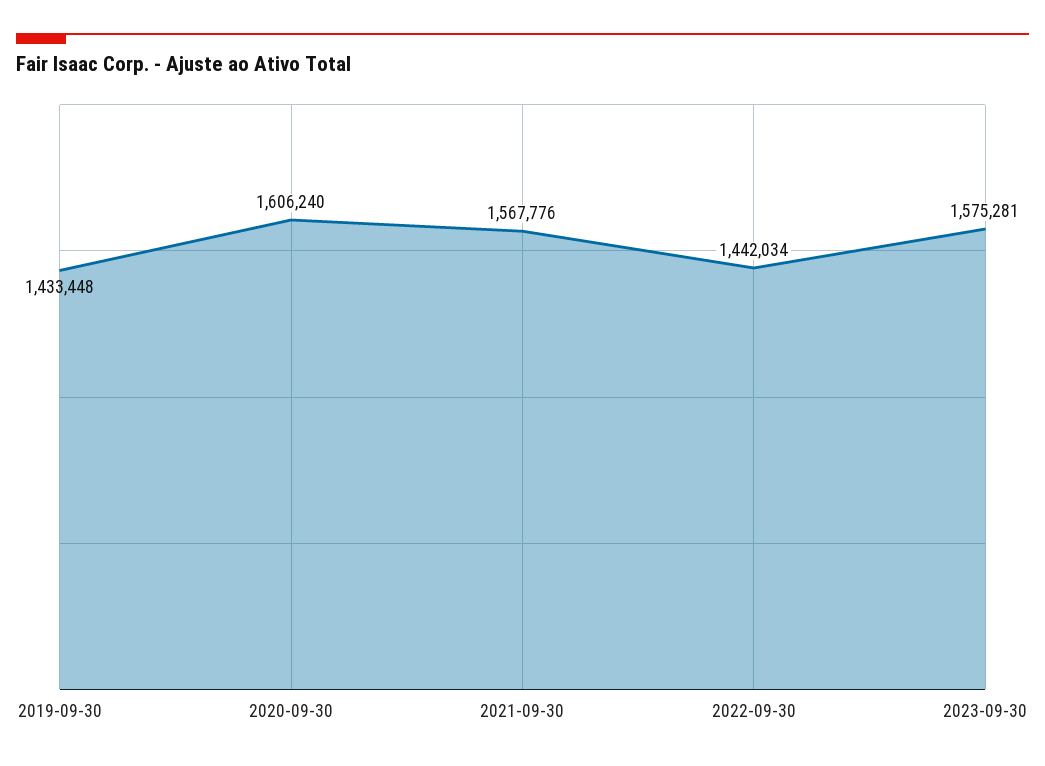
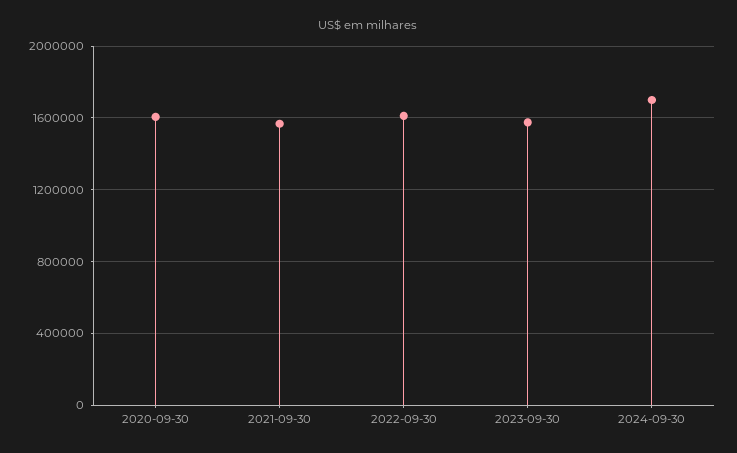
2019-09-30: 1433448 -> none
2022-09-30: 1442034 -> 1600000
2024-09-30: none -> 1700000

